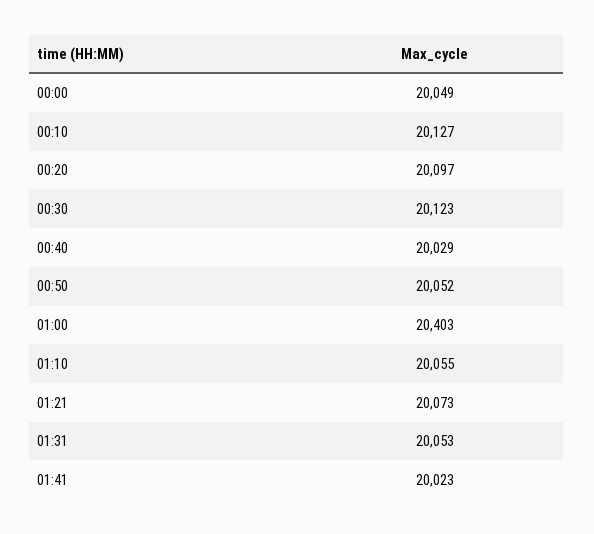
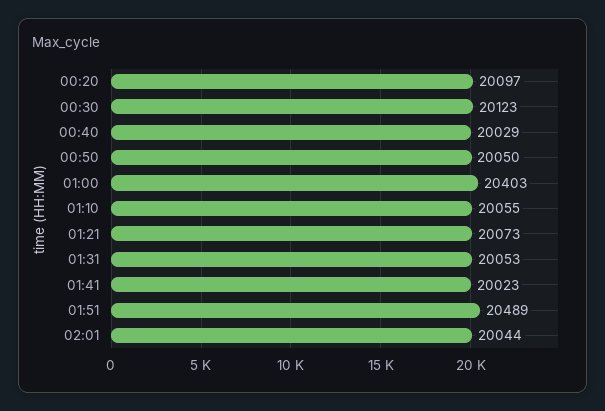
00:00: 20049 -> none
00:10: 20127 -> none
00:50: 20052 -> 20050
01:51: none -> 20489
02:01: none -> 20044

